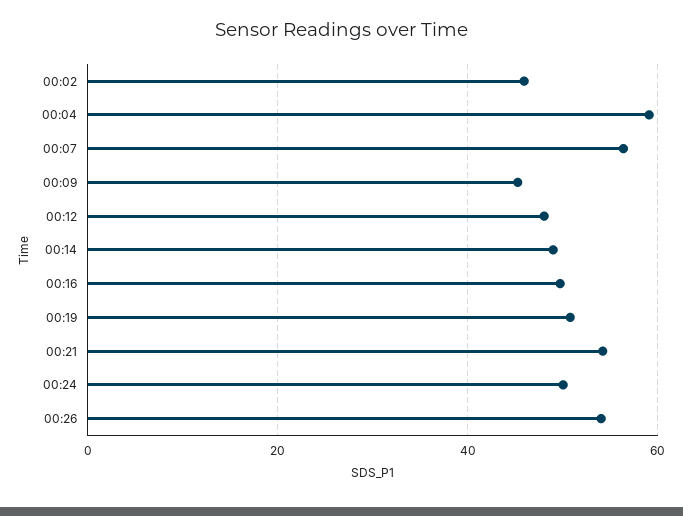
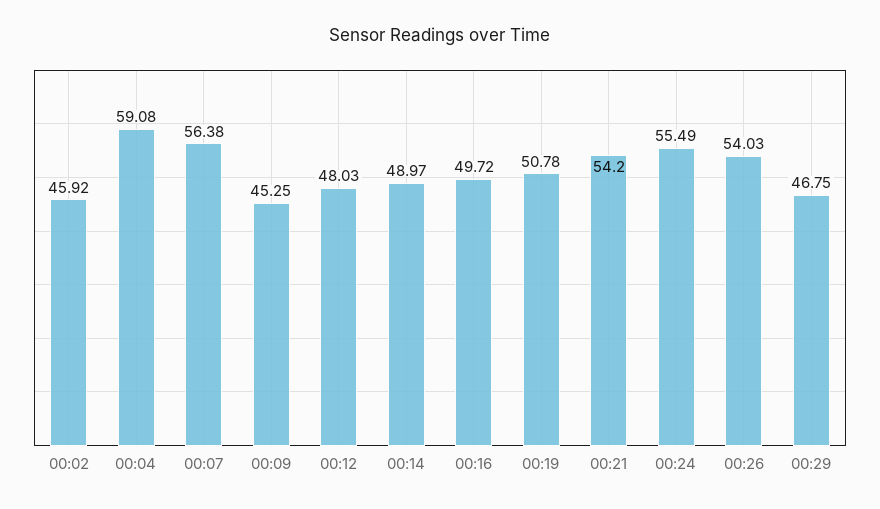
00:24: 50 -> 55.49
00:29: none -> 46.75

